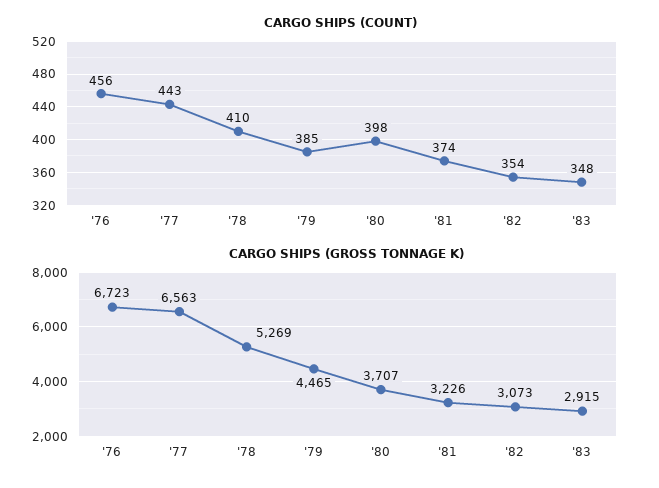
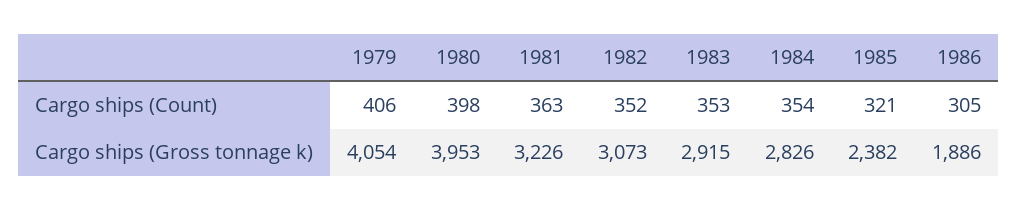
CARGO SHIPS (COUNT), '76: 456 -> none
CARGO SHIPS (COUNT), '77: 443 -> none
CARGO SHIPS (COUNT), '78: 410 -> none
CARGO SHIPS (COUNT), '79: 385 -> 406
CARGO SHIPS (COUNT), '81: 374 -> 363
CARGO SHIPS (COUNT), '82: 354 -> 352
CARGO SHIPS (COUNT), '83: 348 -> 353
CARGO SHIPS (GROSS TONNAGE K), '76: 6723 -> none
CARGO SHIPS (GROSS TONNAGE K), '77: 6563 -> none
CARGO SHIPS (GROSS TONNAGE K), '78: 5269 -> none
CARGO SHIPS (GROSS TONNAGE K), '79: 4465 -> 4054
CARGO SHIPS (GROSS TONNAGE K), '80: 3707 -> 3953
CARGO SHIPS (COUNT), 1984: none -> 354
CARGO SHIPS (COUNT), 1985: none -> 321
CARGO SHIPS (COUNT), 1986: none -> 305
CARGO SHIPS (GROSS TONNAGE K), 1984: none -> 2826
CARGO SHIPS (GROSS TONNAGE K), 1985: none -> 2382
CARGO SHIPS (GROSS TONNAGE K), 1986: none -> 1886

